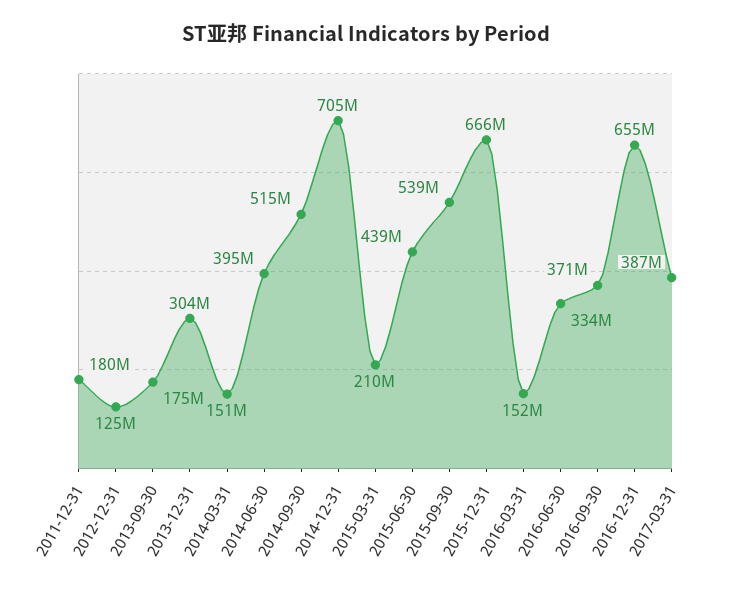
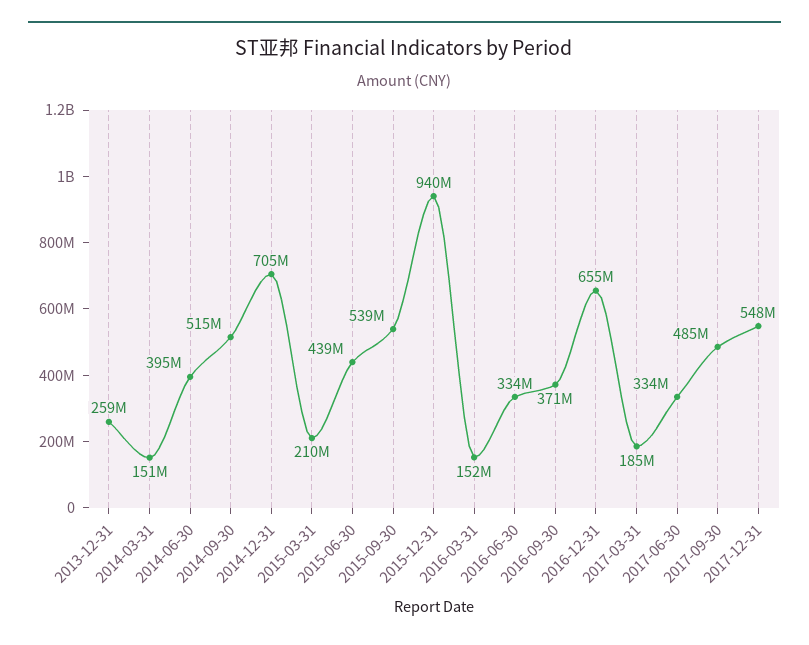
2011-12-31: 180000000 -> none
2012-12-31: 125000000 -> none
2013-09-30: 175000000 -> none
2013-12-31: 304000000 -> 259000000
2015-12-31: 666000000 -> 940000000
2017-03-31: 387000000 -> 185000000
2017-06-30: none -> 334000000
2017-09-30: none -> 485000000
2017-12-31: none -> 548000000

